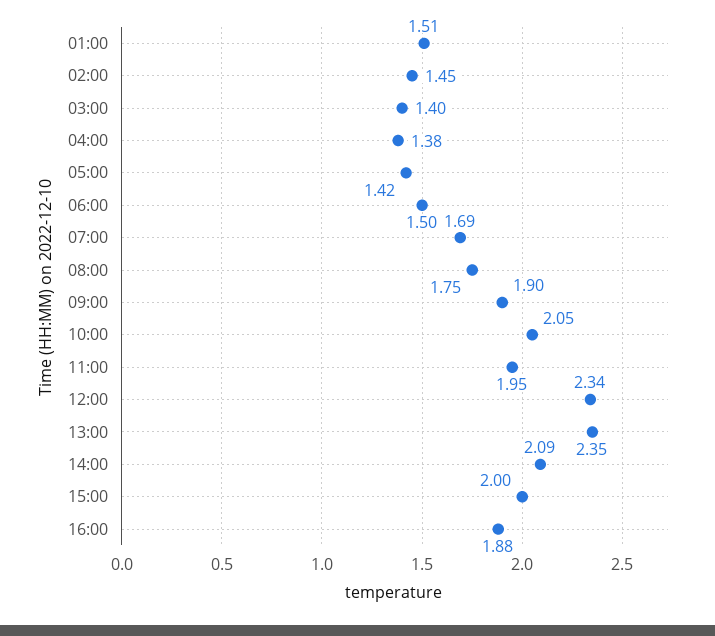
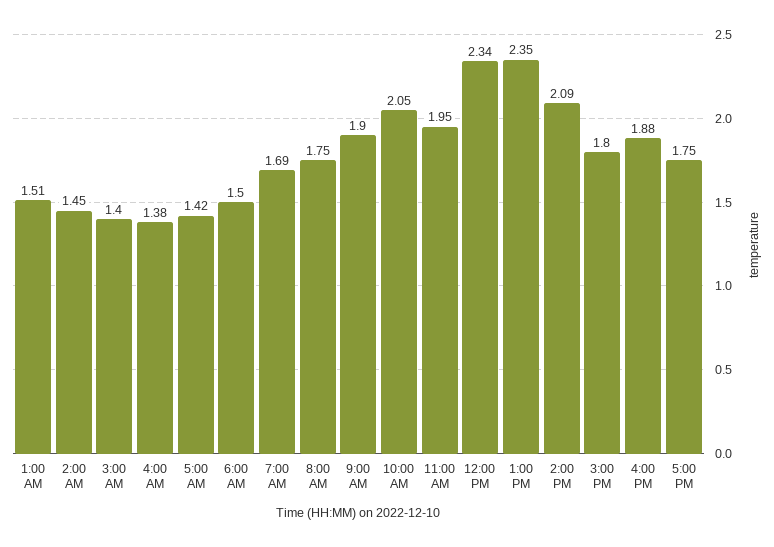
15:00: 2 -> 1.8
5:00 PM: none -> 1.75

